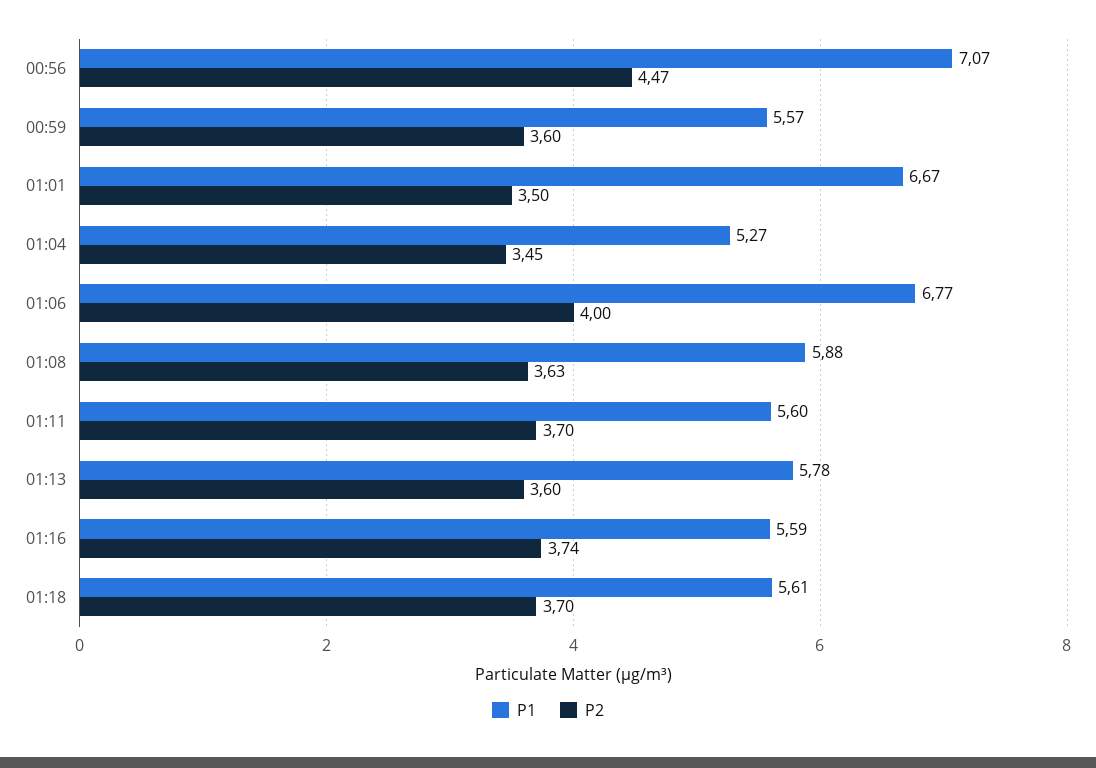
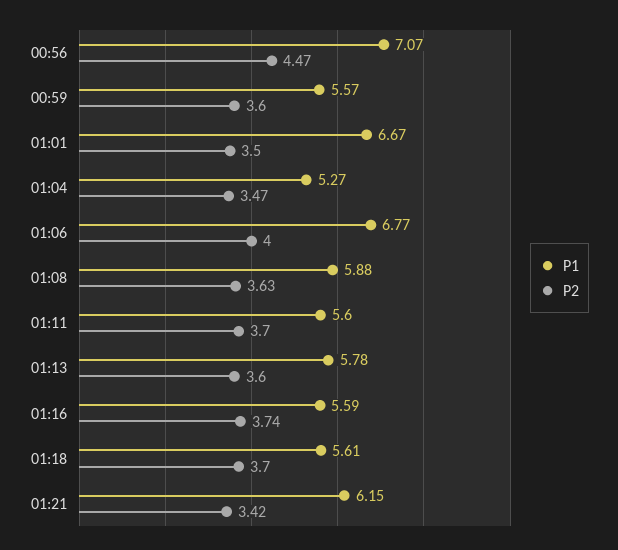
P2, 01:04: 3.45 -> 3.47
P1, 01:21: none -> 6.15
P2, 01:21: none -> 3.42

